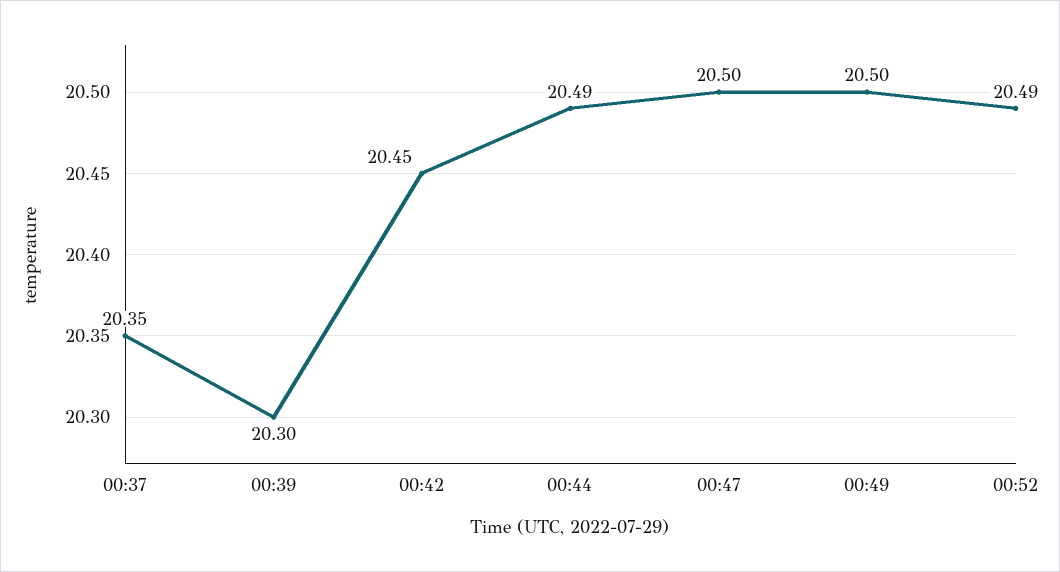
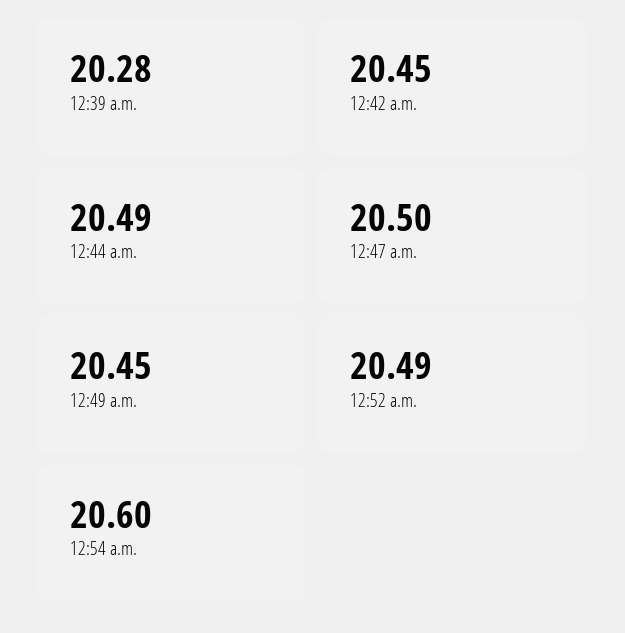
00:37: 20.35 -> none
00:39: 20.3 -> 20.28
00:49: 20.5 -> 20.45
12:54 a.m.: none -> 20.6

